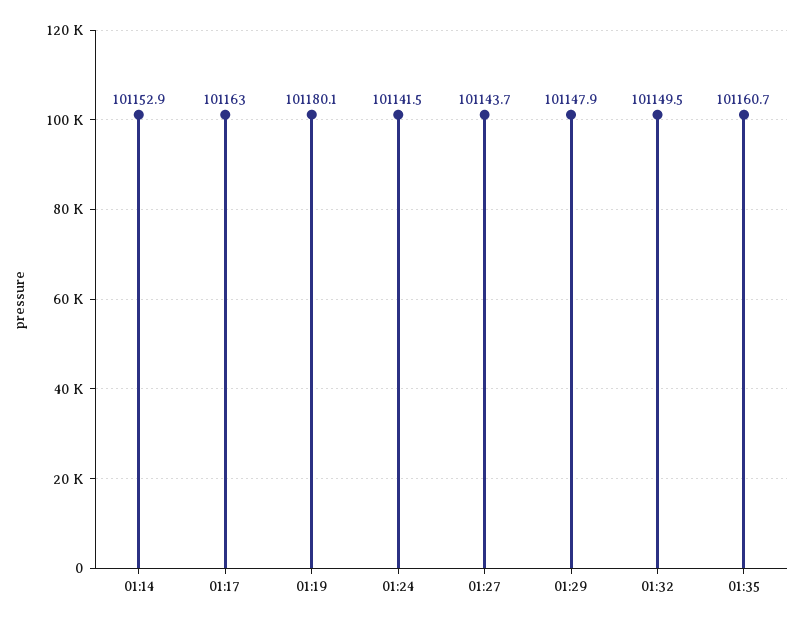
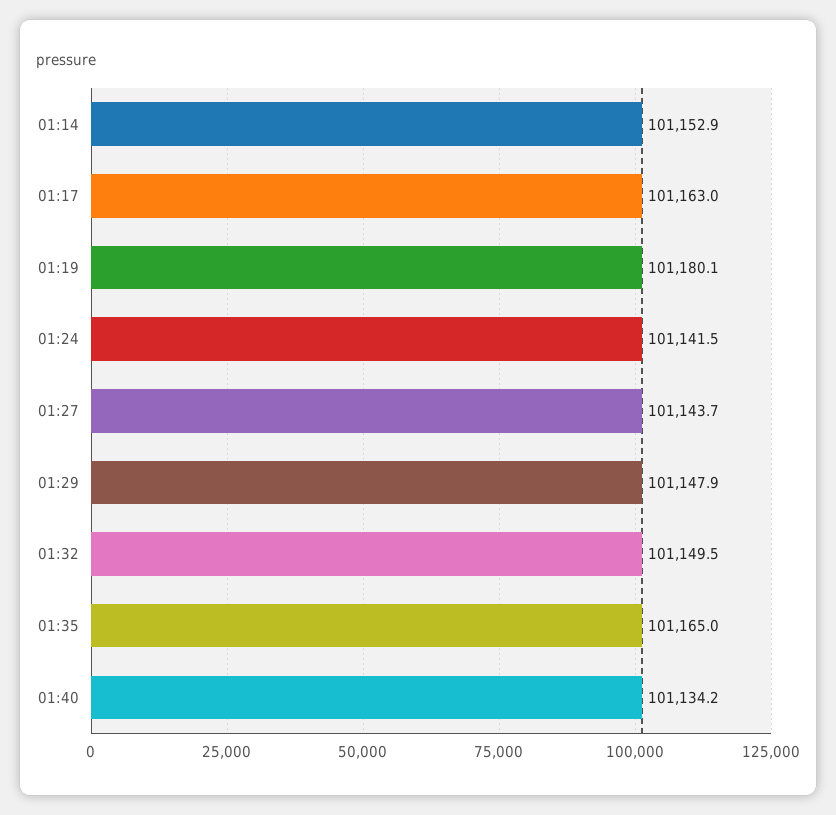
01:35: 101160.7 -> 101165
01:40: none -> 101134.2

